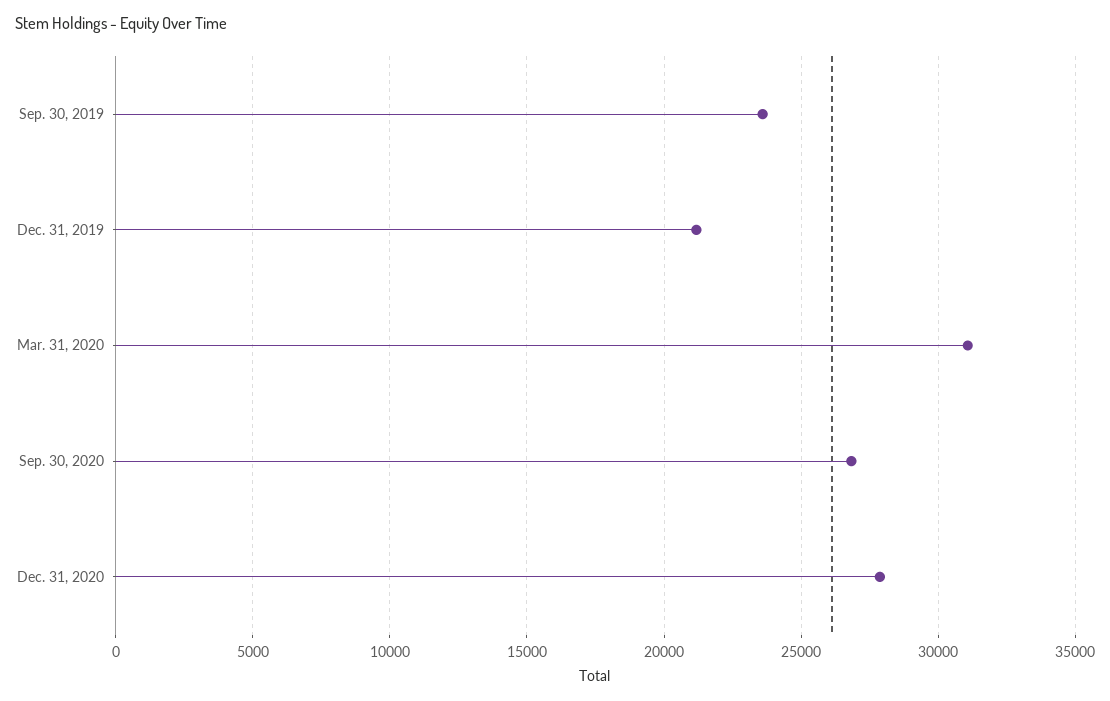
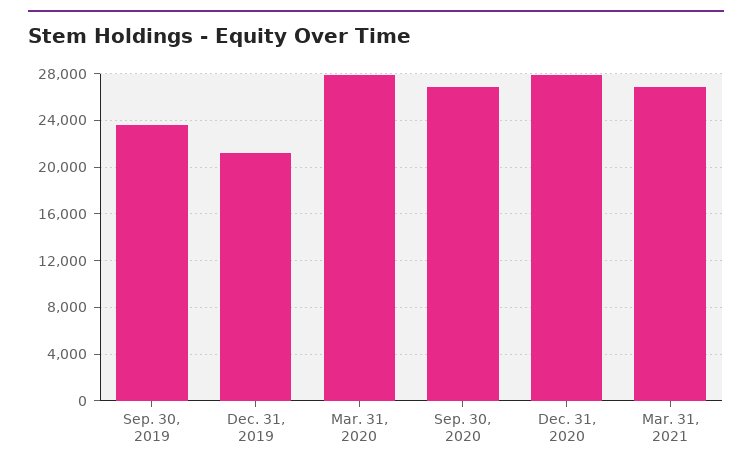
Mar. 31, 2020: 31000 -> 28000
Mar. 31, 2021: none -> 27000

